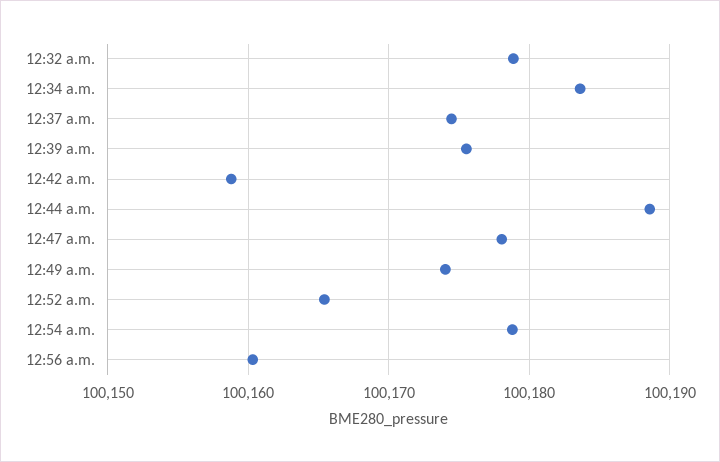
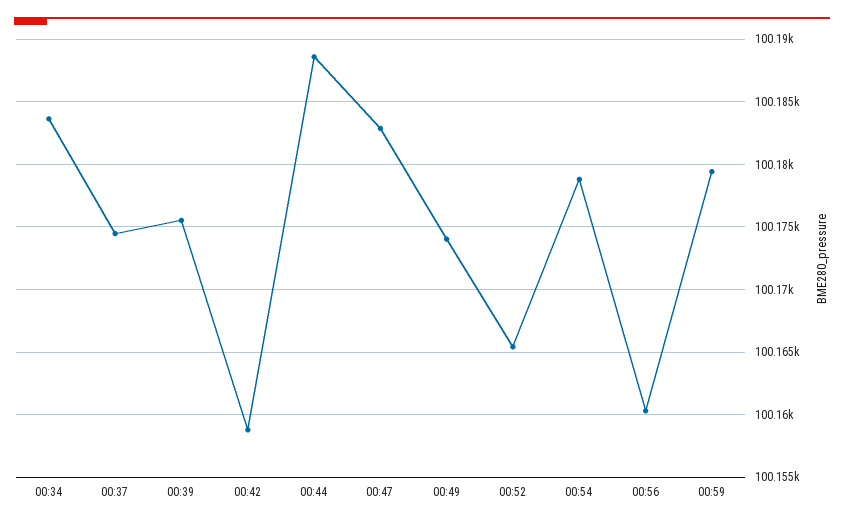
12:32 a.m.: 100179 -> none
12:47 a.m.: 100178 -> 100183
00:59: none -> 100179.5

